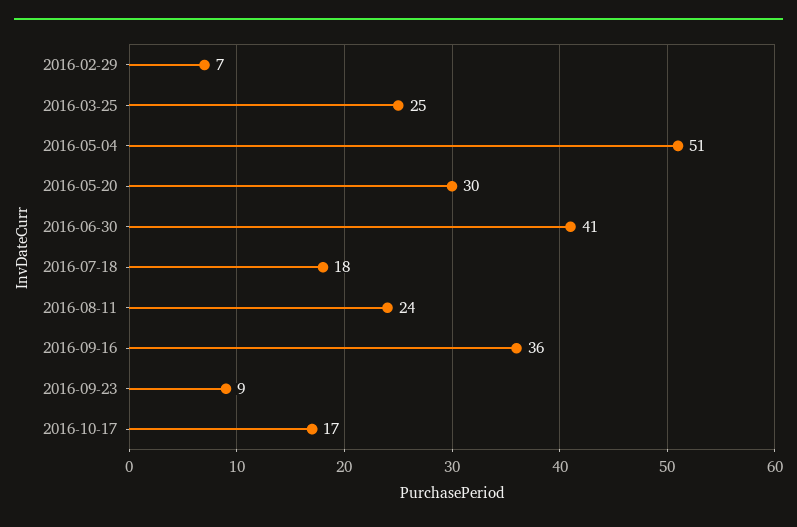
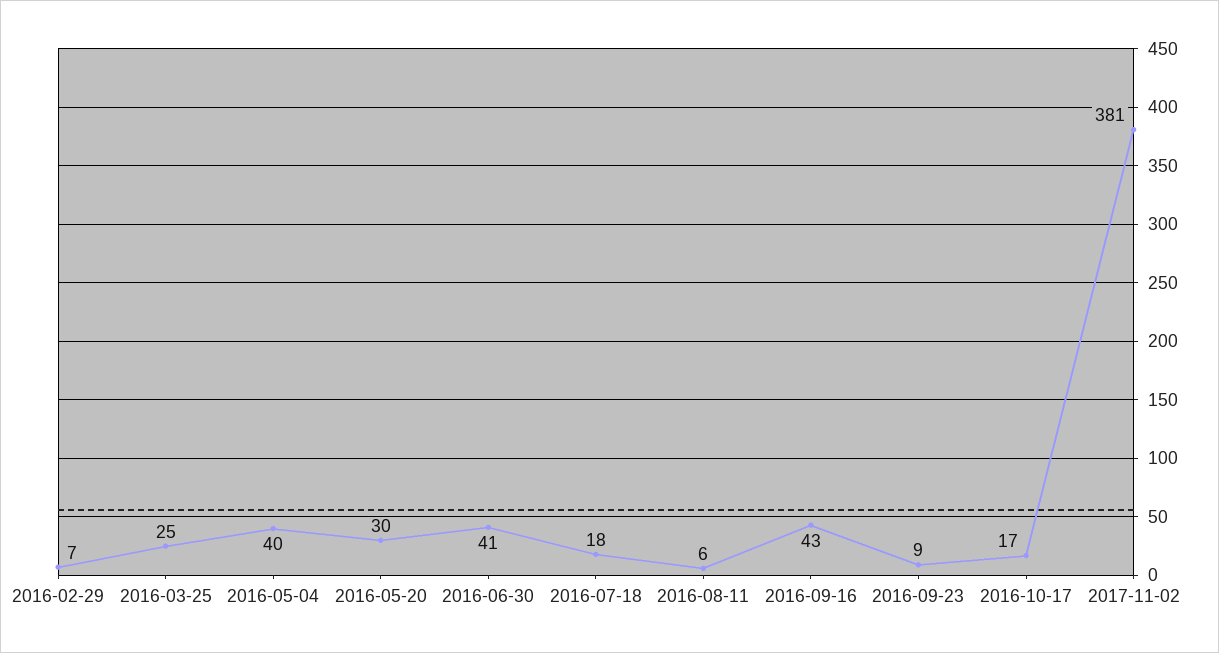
2016-05-04: 51 -> 40
2016-08-11: 24 -> 6
2016-09-16: 36 -> 43
2017-11-02: none -> 381

